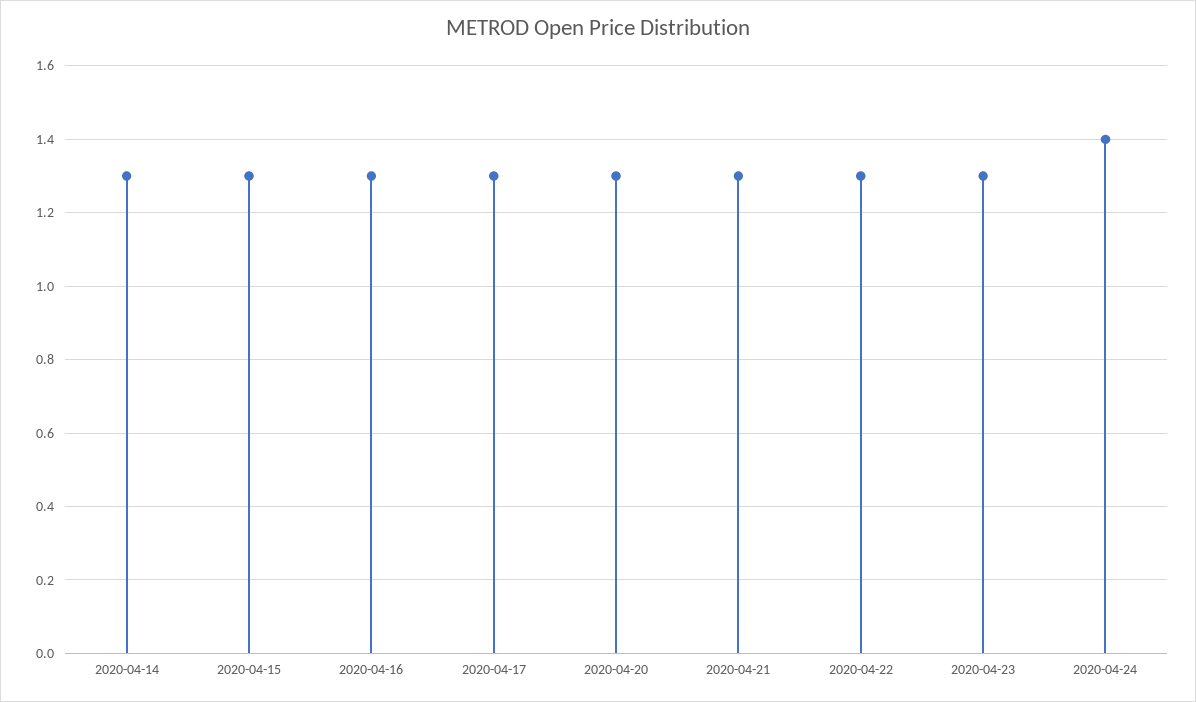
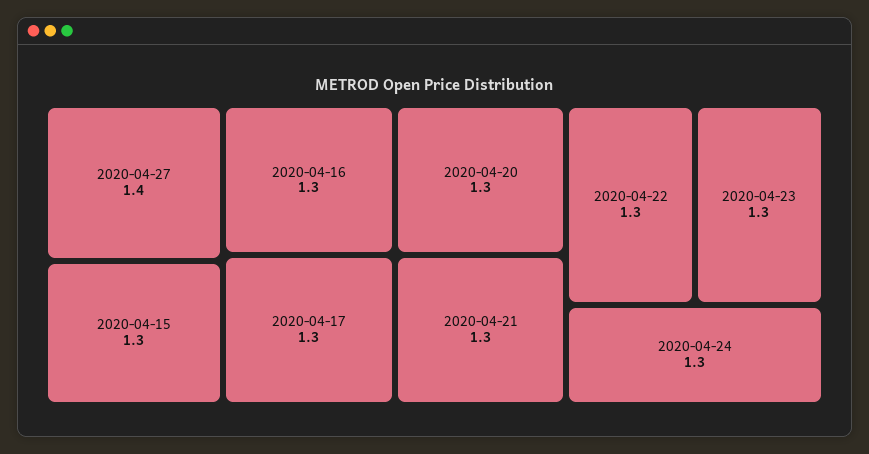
2020-04-14: 1.3 -> none
2020-04-24: 1.4 -> 1.3
2020-04-27: none -> 1.4

